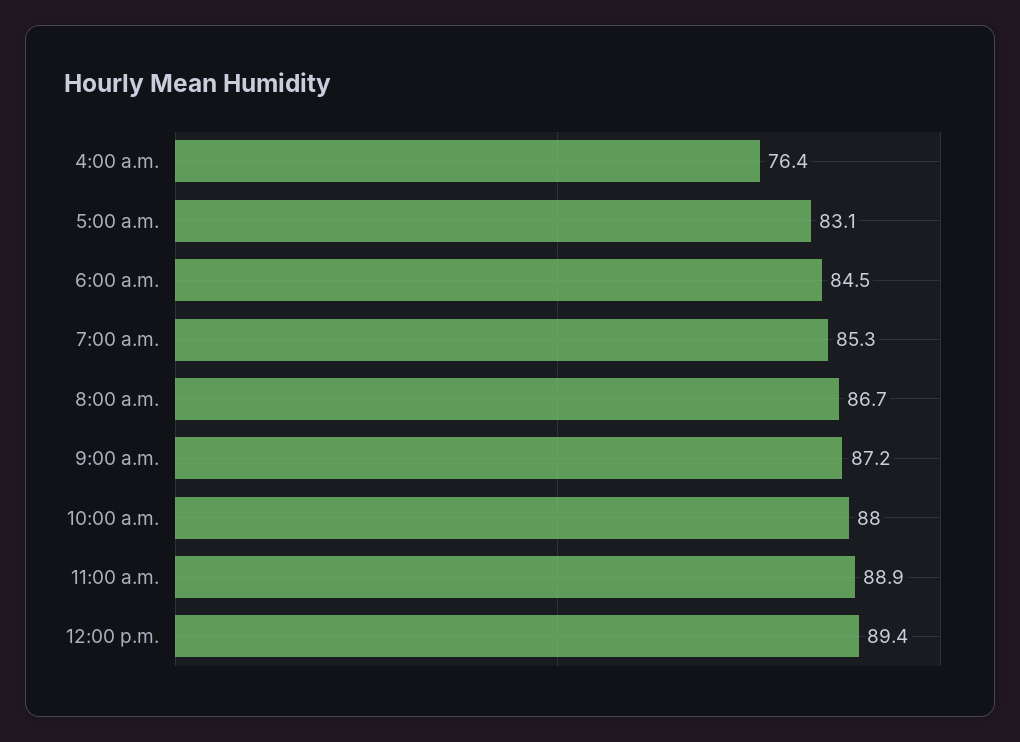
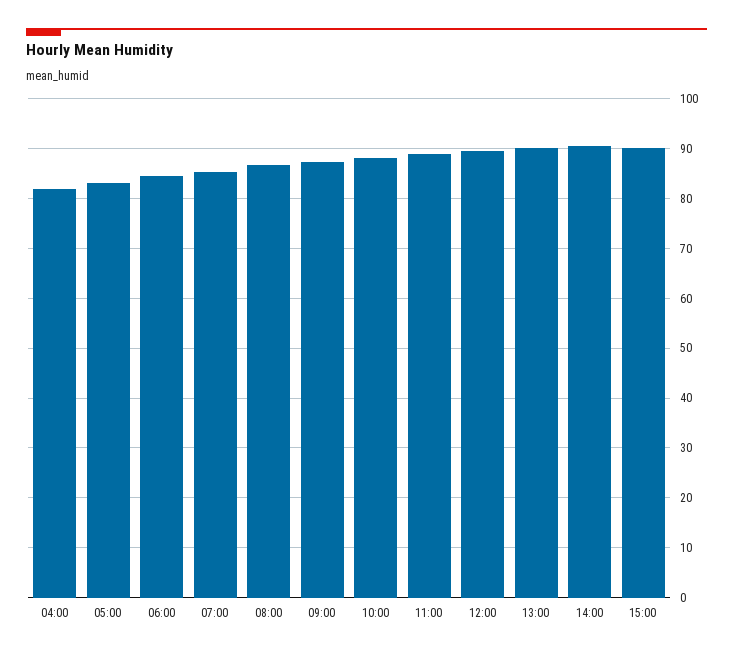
4:00 a.m.: 76.4 -> 82
13:00: none -> 90
14:00: none -> 90
15:00: none -> 90

